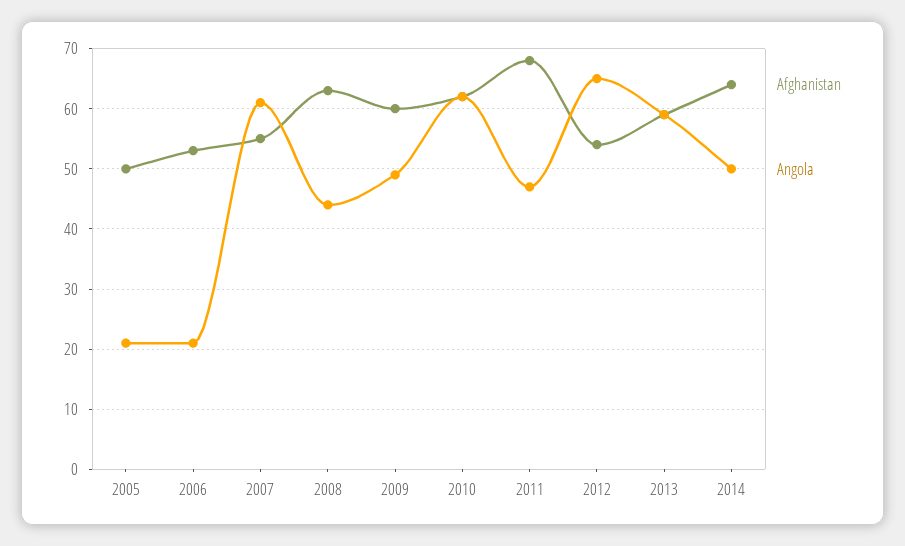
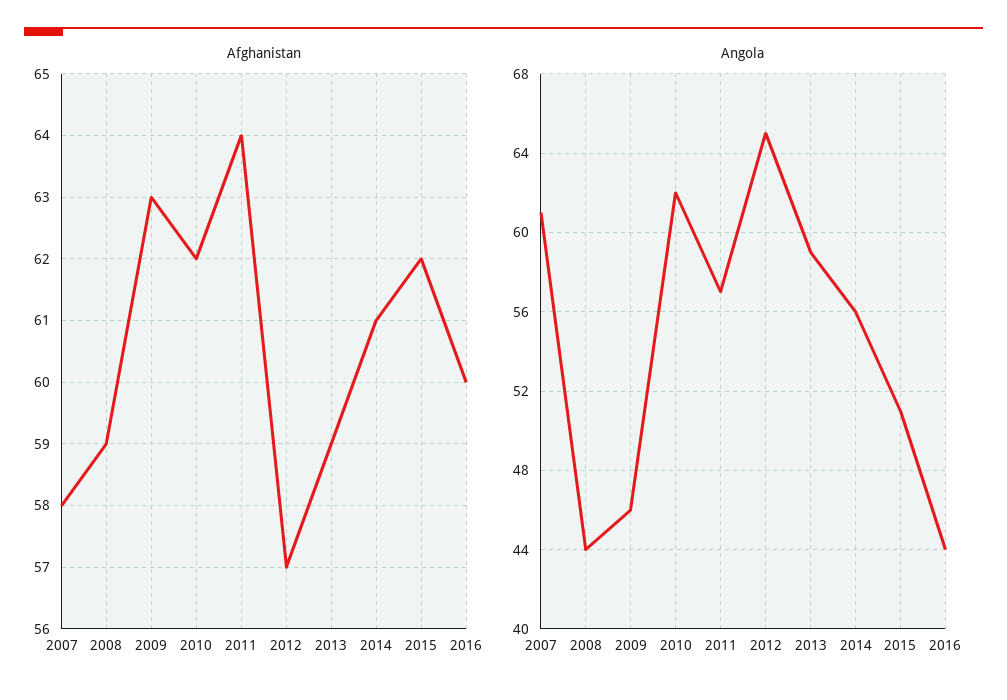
Afghanistan, 2005: 50 -> none
Angola, 2005: 21 -> none
Afghanistan, 2006: 53 -> none
Angola, 2006: 21 -> none
Afghanistan, 2007: 55 -> 58
Afghanistan, 2008: 63 -> 59
Afghanistan, 2009: 60 -> 63
Angola, 2009: 49 -> 46
Afghanistan, 2011: 68 -> 64
Angola, 2011: 47 -> 57
Afghanistan, 2012: 54 -> 57
Afghanistan, 2014: 64 -> 61
Angola, 2014: 50 -> 56
Afghanistan, 2015: none -> 62
Afghanistan, 2016: none -> 60
Angola, 2015: none -> 51
Angola, 2016: none -> 44

